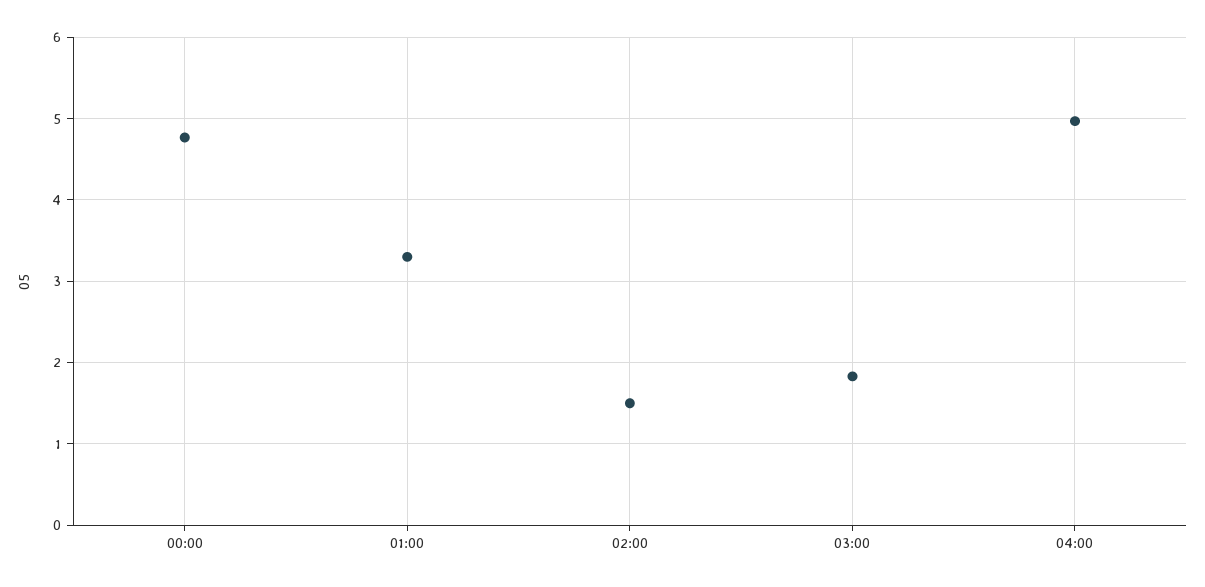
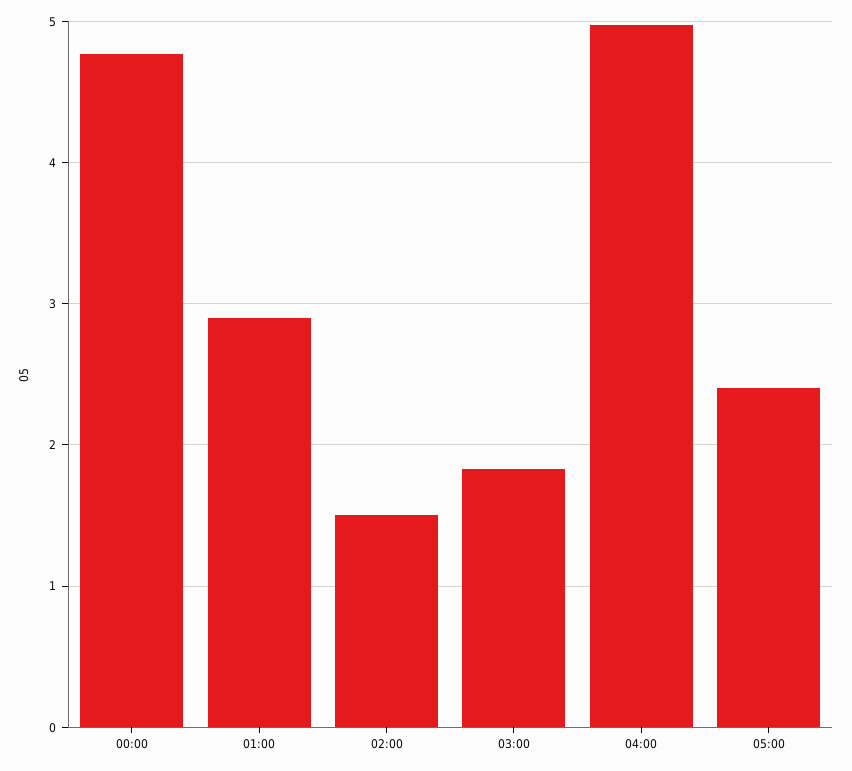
01:00: 3.3 -> 2.9
05:00: none -> 2.4

